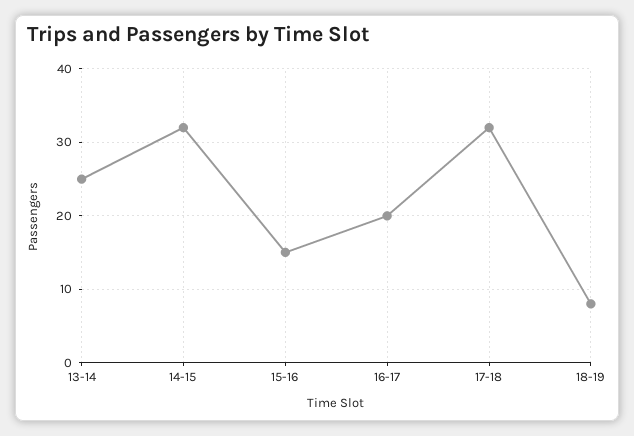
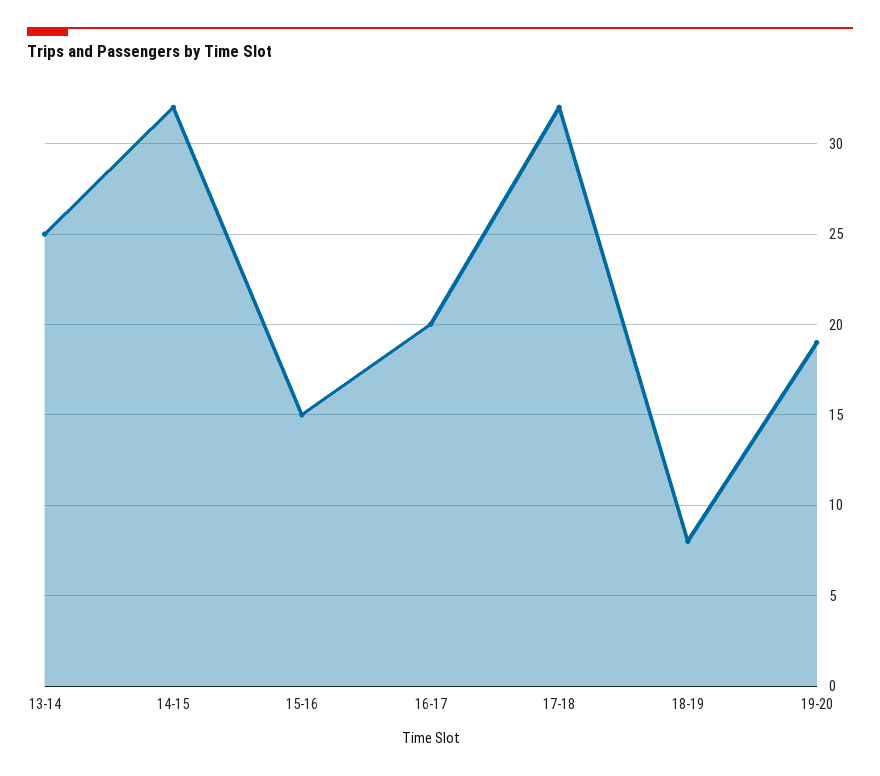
19-20: none -> 19

